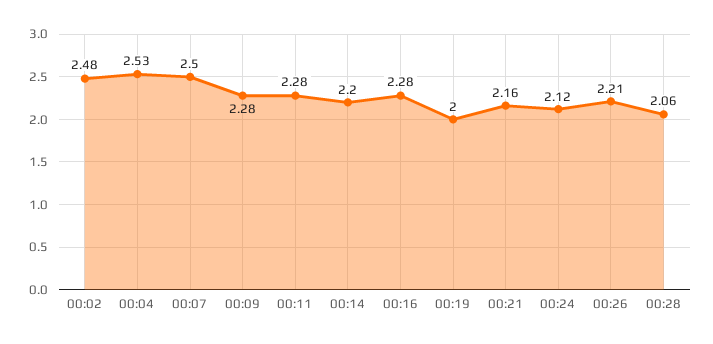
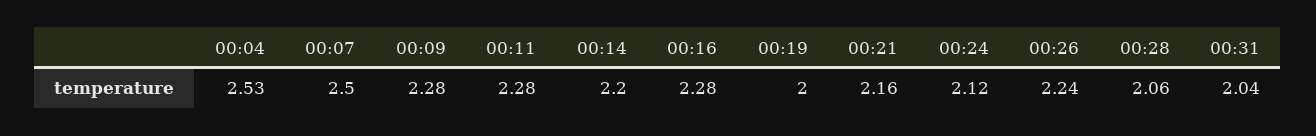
00:02: 2.48 -> none
00:26: 2.21 -> 2.24
00:31: none -> 2.04

